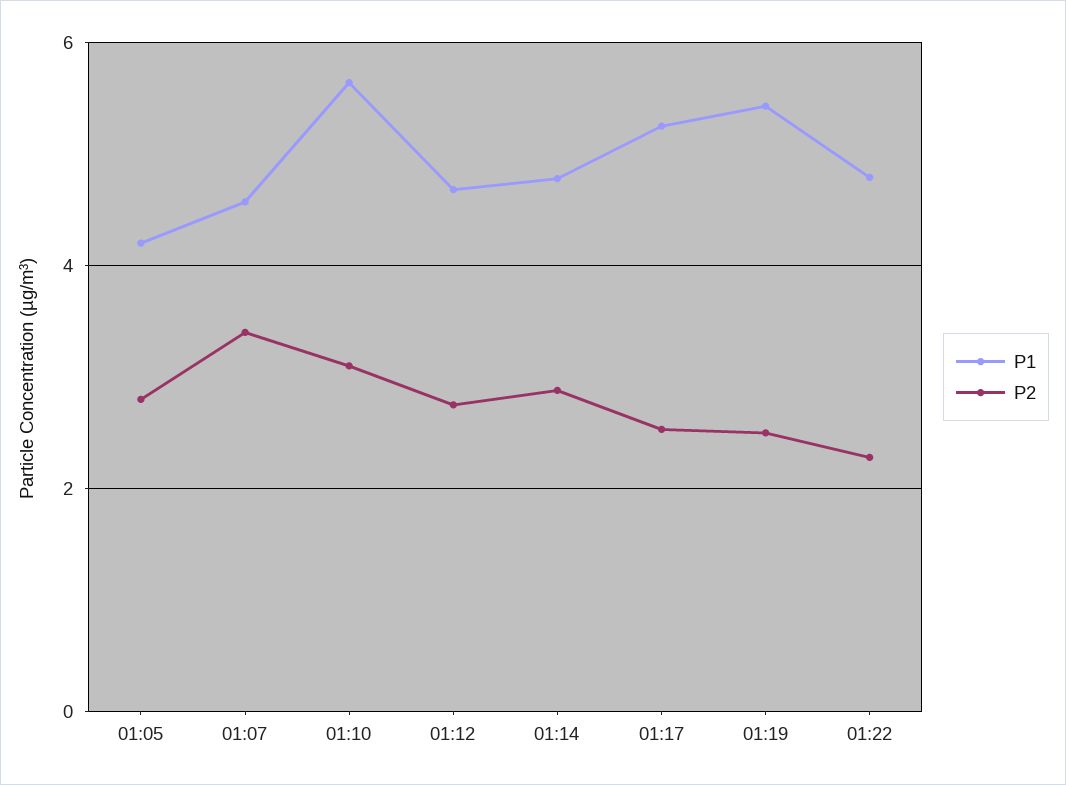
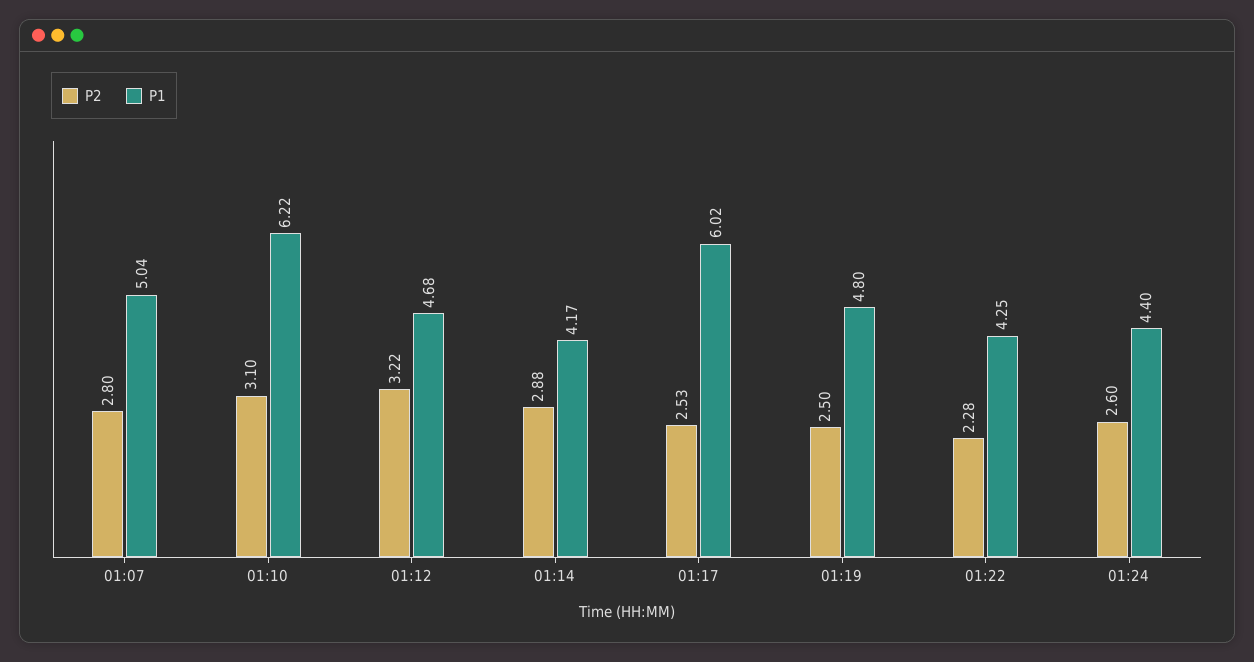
P1, 01:05: 4.2 -> none
P2, 01:05: 2.8 -> none
P1, 01:07: 4.6 -> 5.04
P2, 01:07: 3.4 -> 2.8
P1, 01:10: 5.6 -> 6.22
P2, 01:12: 2.8 -> 3.22
P1, 01:14: 4.8 -> 4.17
P1, 01:17: 5.2 -> 6.02
P1, 01:19: 5.4 -> 4.8
P1, 01:22: 4.8 -> 4.25
P2, 01:24: none -> 2.6
P1, 01:24: none -> 4.4

